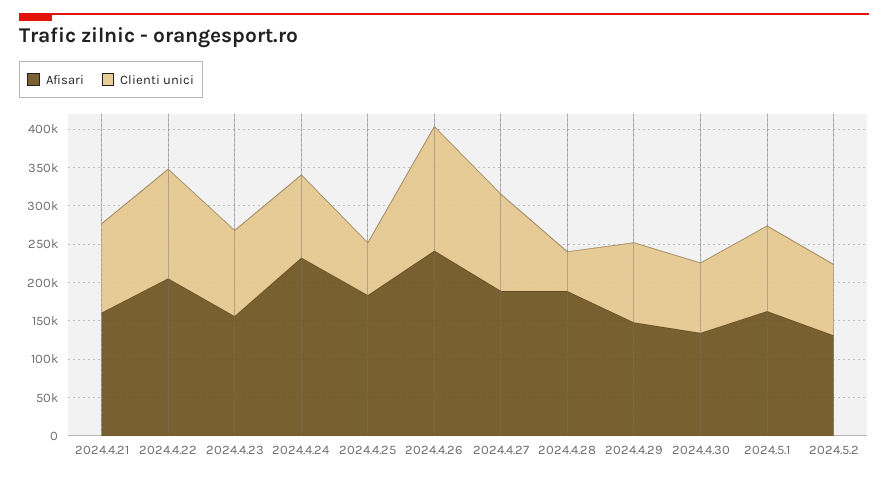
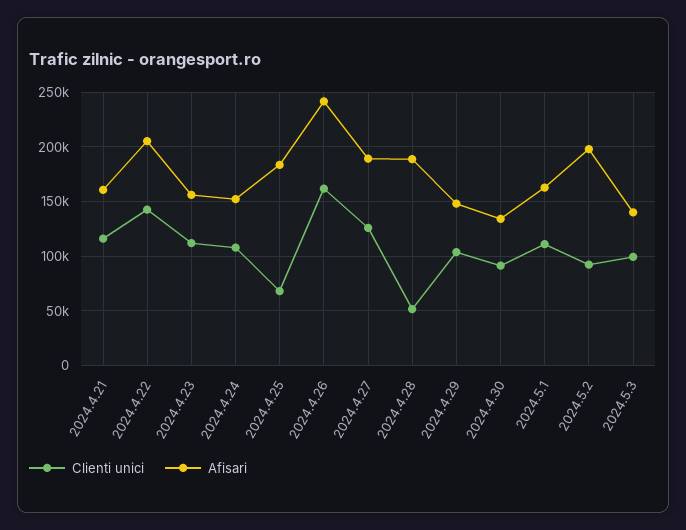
Afisari, 2024.4.24: 225000 -> 150000
Afisari, 2024.5.2: 125000 -> 200000
Clienti unici, 2024.5.3: none -> 100000
Afisari, 2024.5.3: none -> 140000

